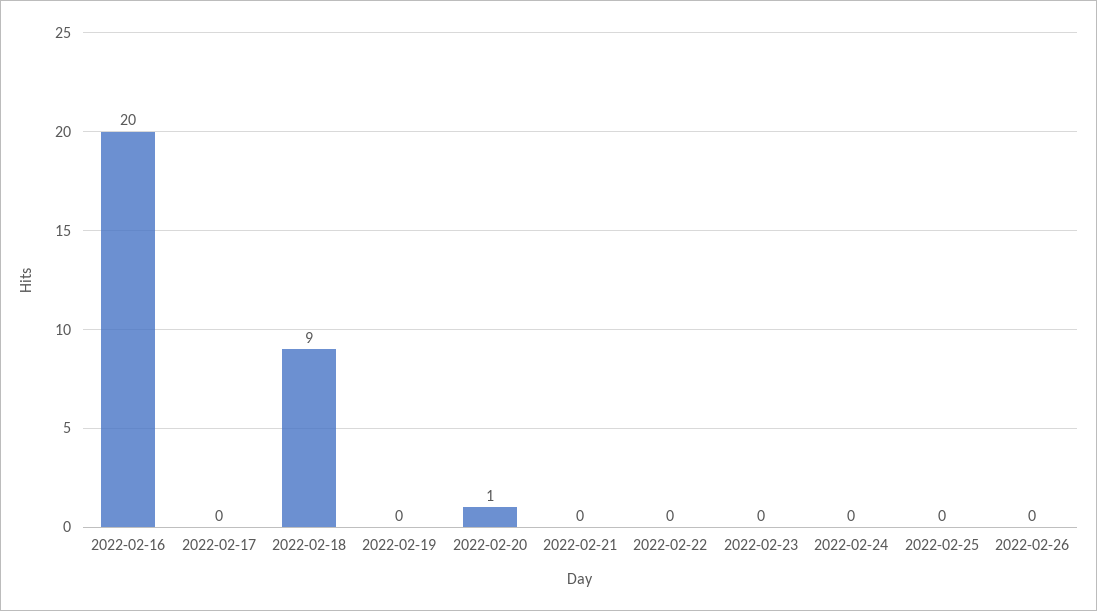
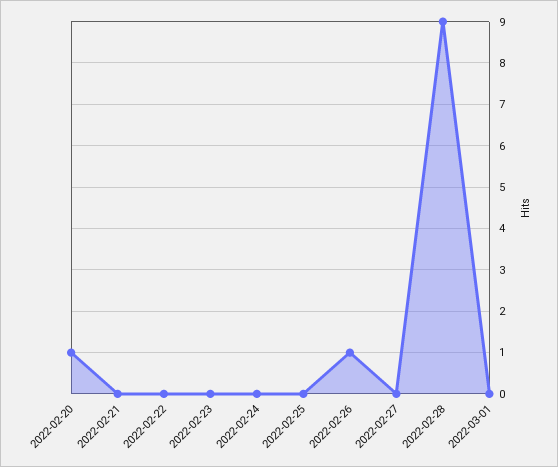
2022-02-16: 20 -> none
2022-02-17: 0 -> none
2022-02-18: 9 -> none
2022-02-19: 0 -> none
2022-02-26: 0 -> 1
2022-02-27: none -> 0
2022-02-28: none -> 9
2022-03-01: none -> 0

